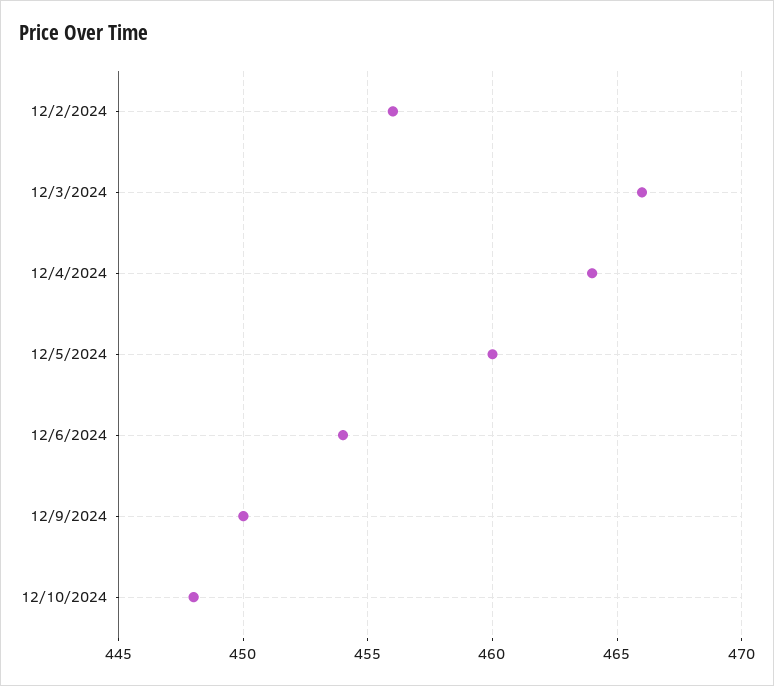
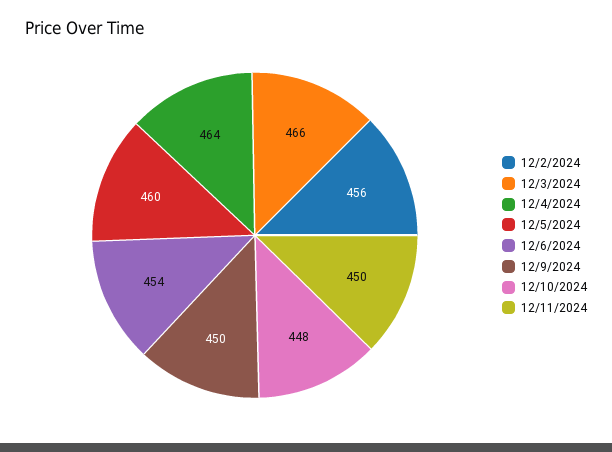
12/11/2024: none -> 450

